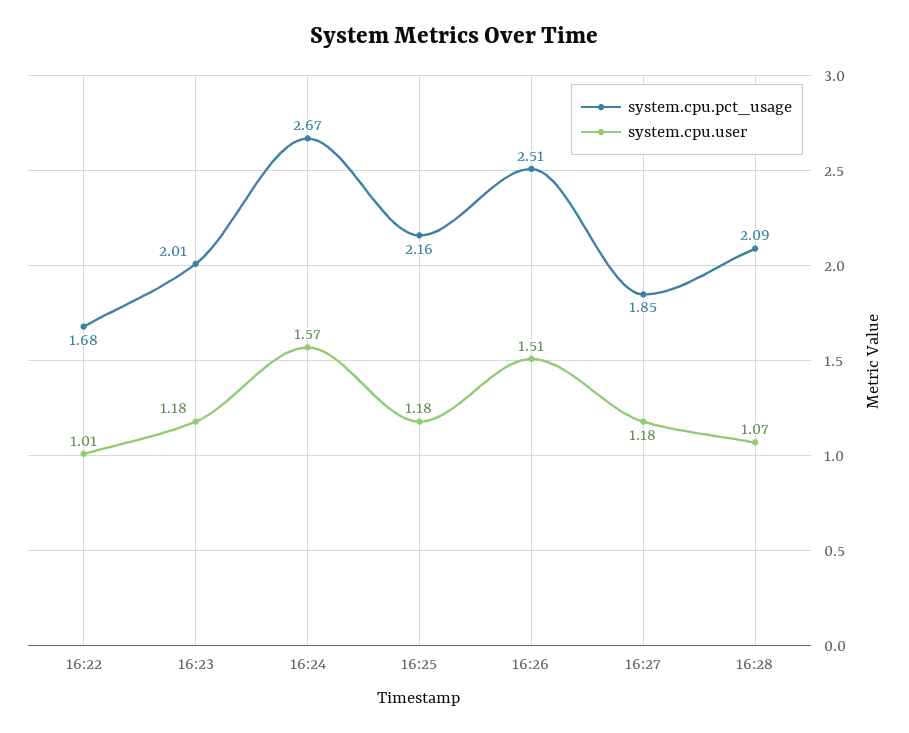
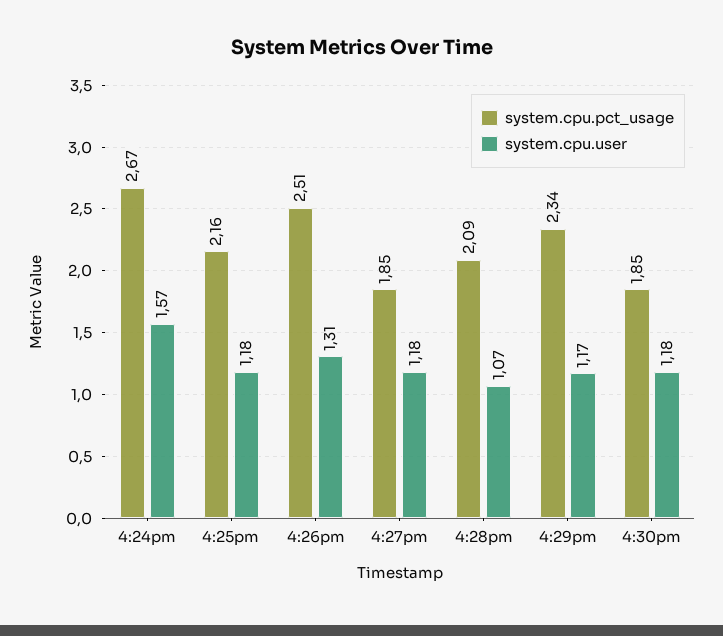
system.cpu.pct_usage, 16:22: 1.68 -> none
system.cpu.user, 16:22: 1.01 -> none
system.cpu.pct_usage, 16:23: 2.01 -> none
system.cpu.user, 16:23: 1.18 -> none
system.cpu.user, 16:26: 1.51 -> 1.31
system.cpu.pct_usage, 4:29pm: none -> 2.34
system.cpu.user, 4:29pm: none -> 1.17
system.cpu.pct_usage, 4:30pm: none -> 1.85
system.cpu.user, 4:30pm: none -> 1.18

